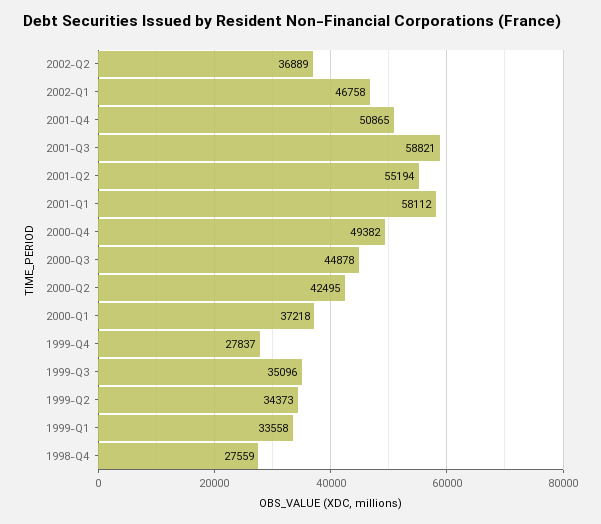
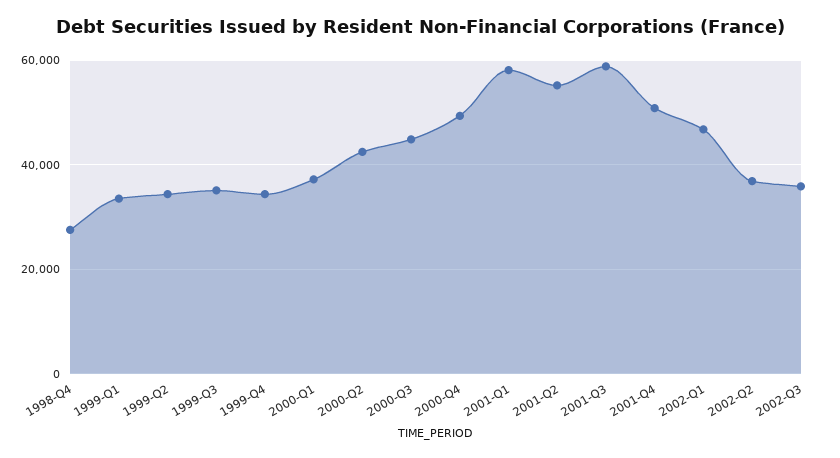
1999-Q4: 27837 -> 34000
2002-Q3: none -> 36000

